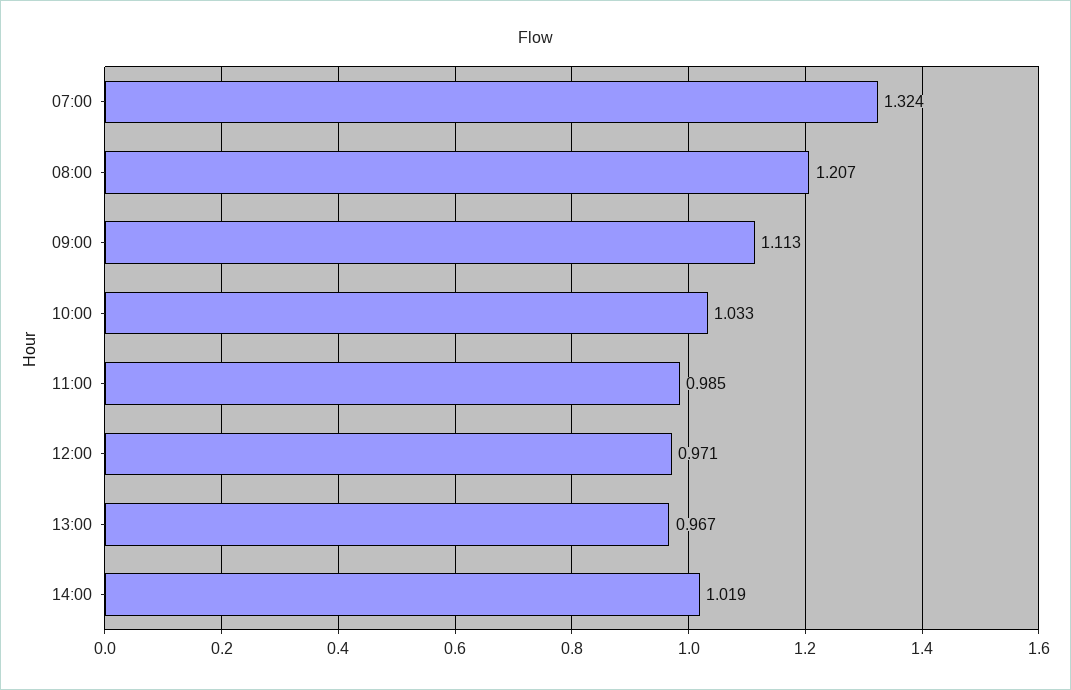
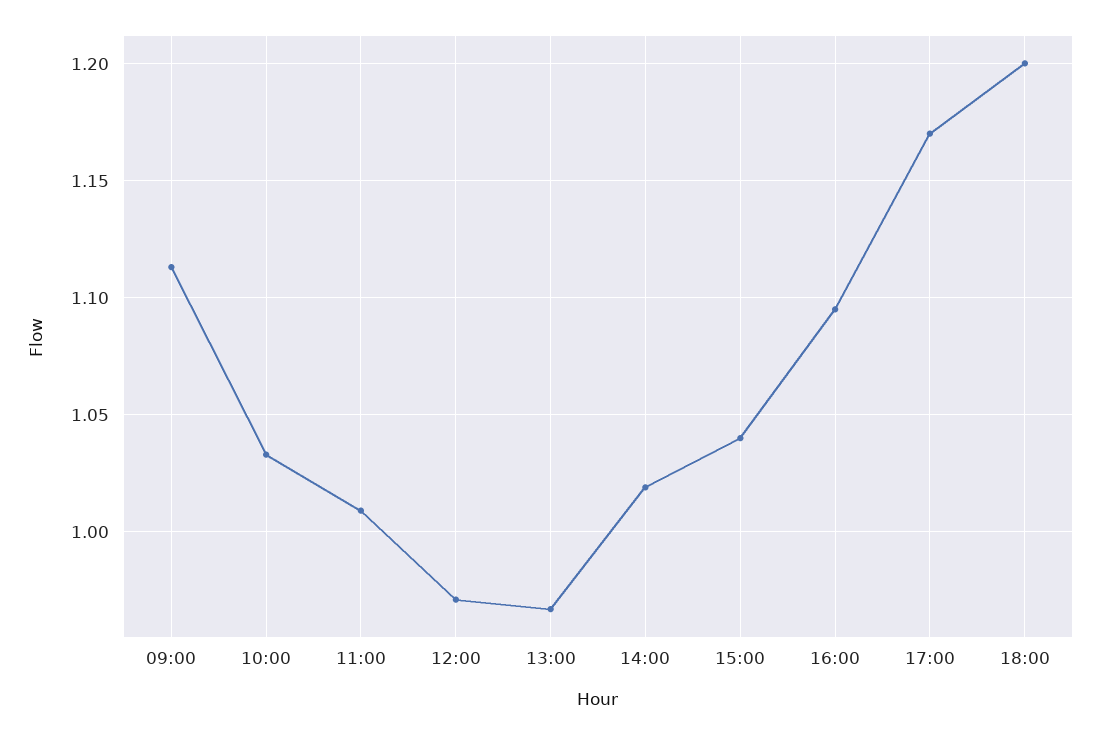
07:00: 1.324 -> none
08:00: 1.207 -> none
11:00: 0.985 -> 1.01
15:00: none -> 1.04
16:00: none -> 1.095
17:00: none -> 1.17
18:00: none -> 1.2

